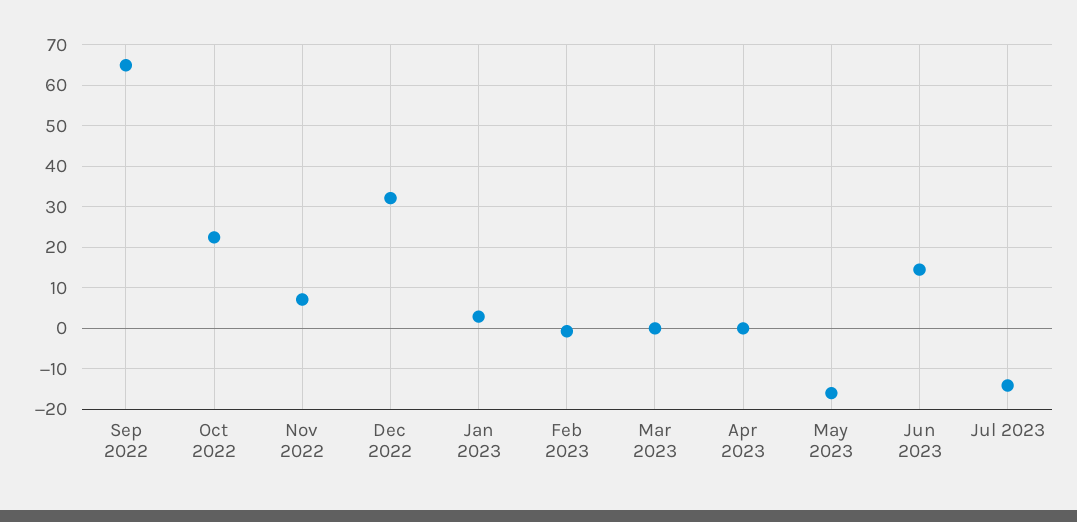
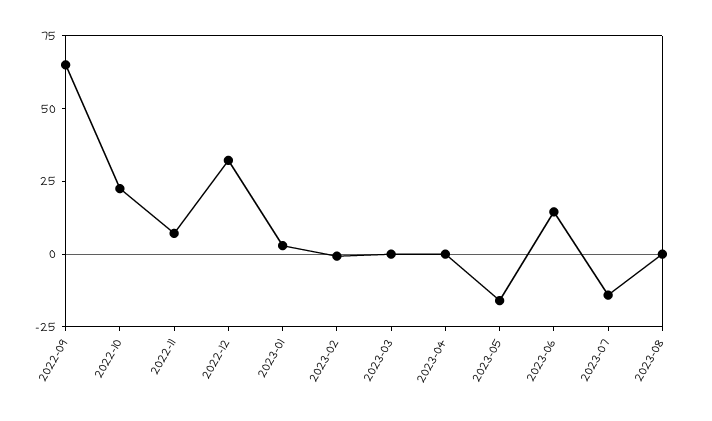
2023-08: none -> 0

